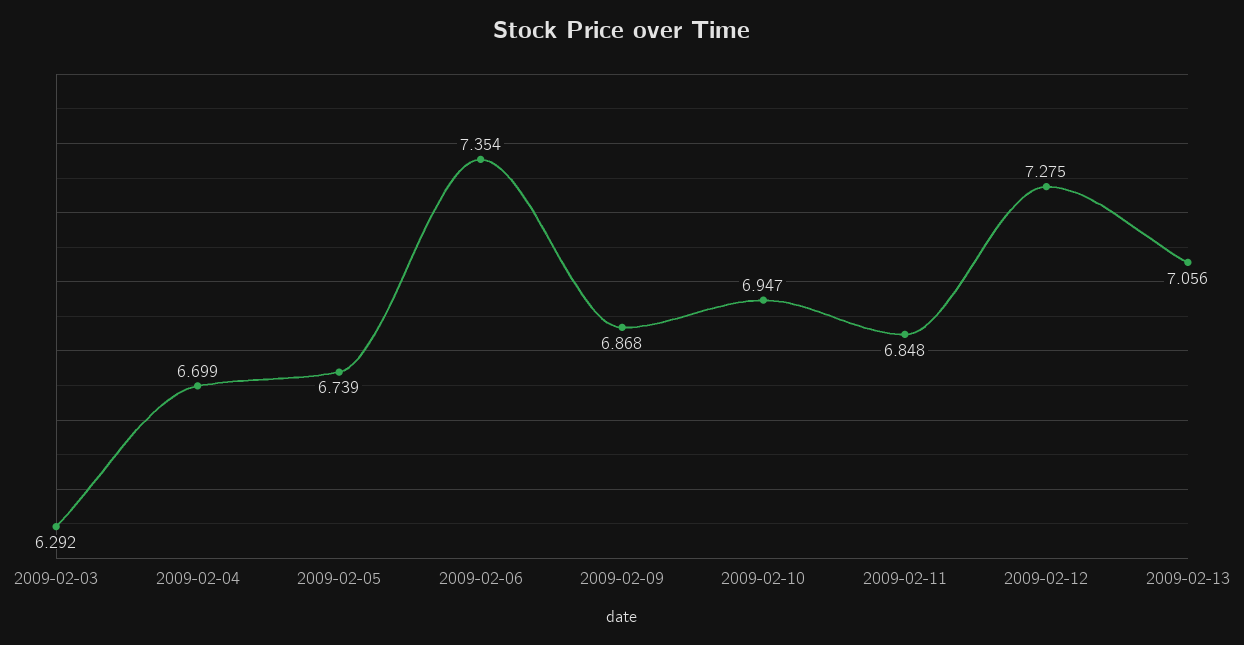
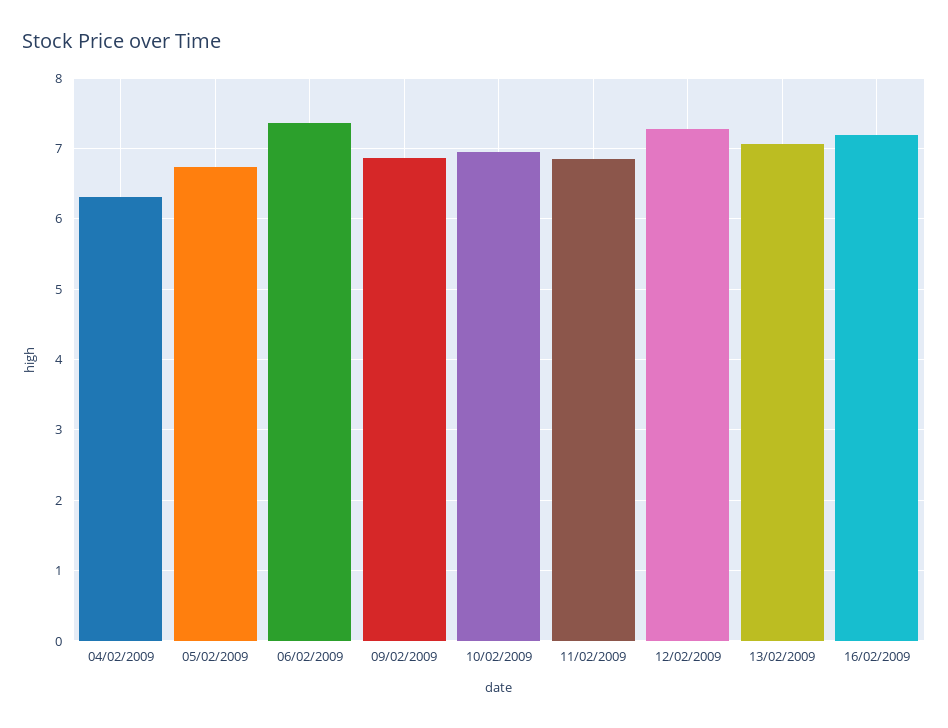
2009-02-03: 6.292 -> none
2009-02-04: 6.699 -> 6.3
16/02/2009: none -> 7.2

